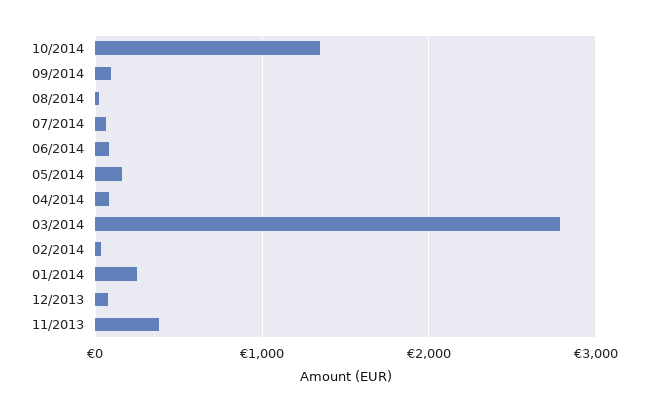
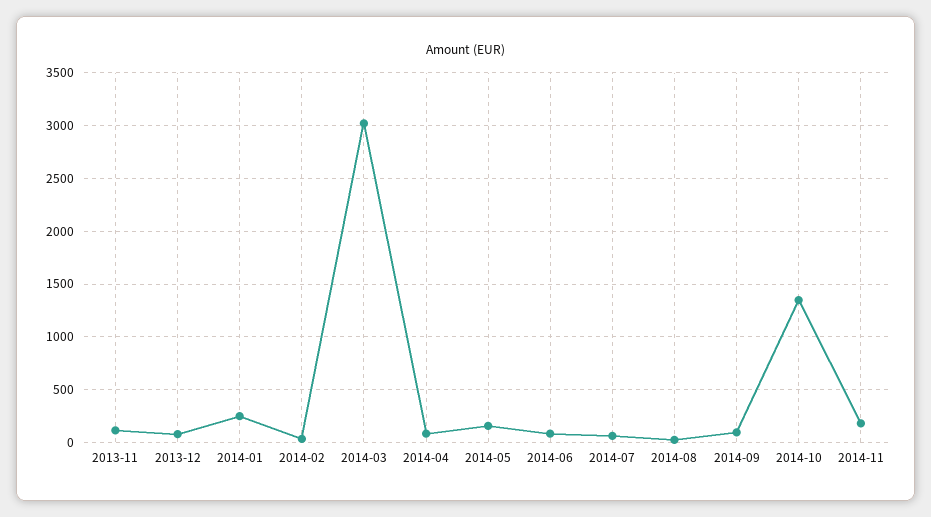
03/2014: 2800 -> 3000
11/2013: 400 -> 100
2014-11: none -> 200

